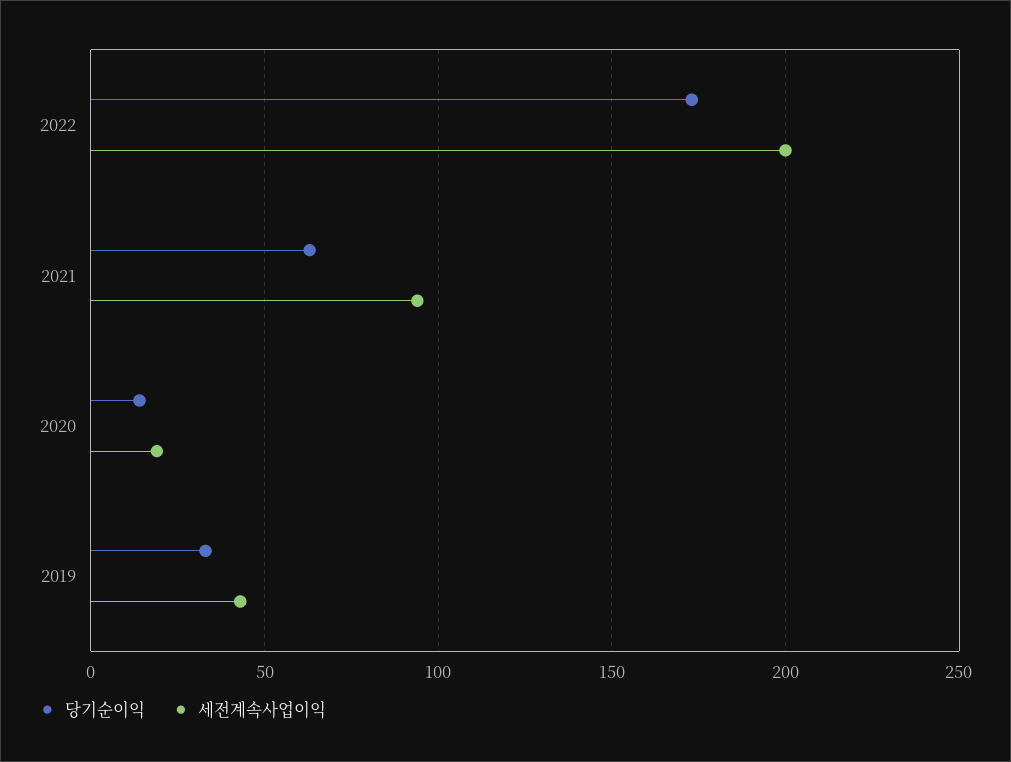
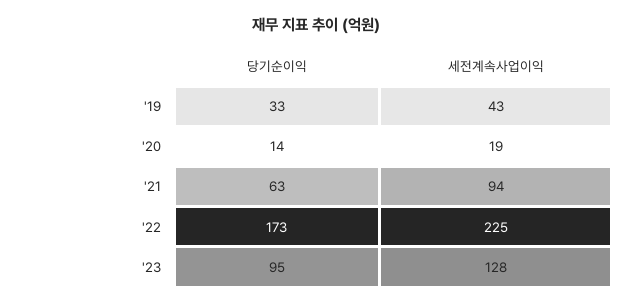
세전계속사업이익, 2022: 200 -> 225
당기순이익, '23: none -> 95
세전계속사업이익, '23: none -> 128

